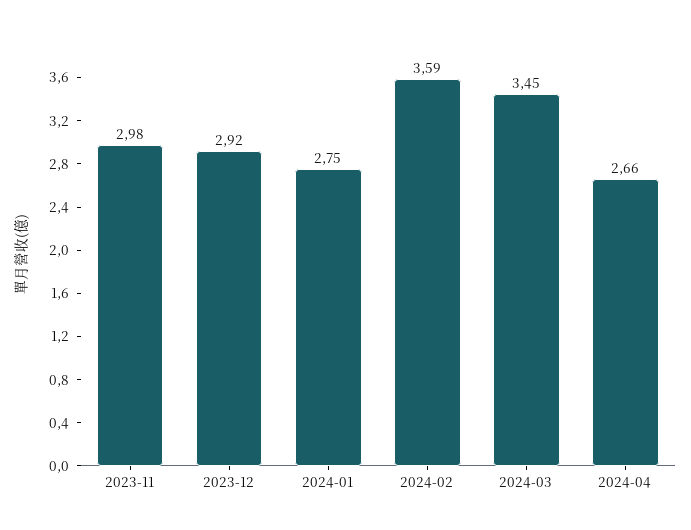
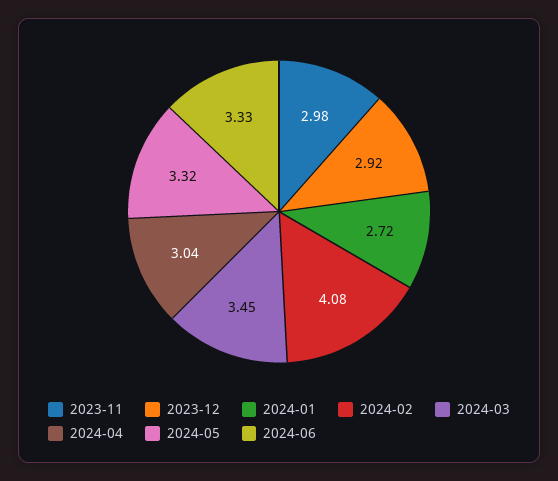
2024-01: 2.75 -> 2.72
2024-02: 3.59 -> 4.08
2024-04: 2.66 -> 3.04
2024-05: none -> 3.32
2024-06: none -> 3.33

